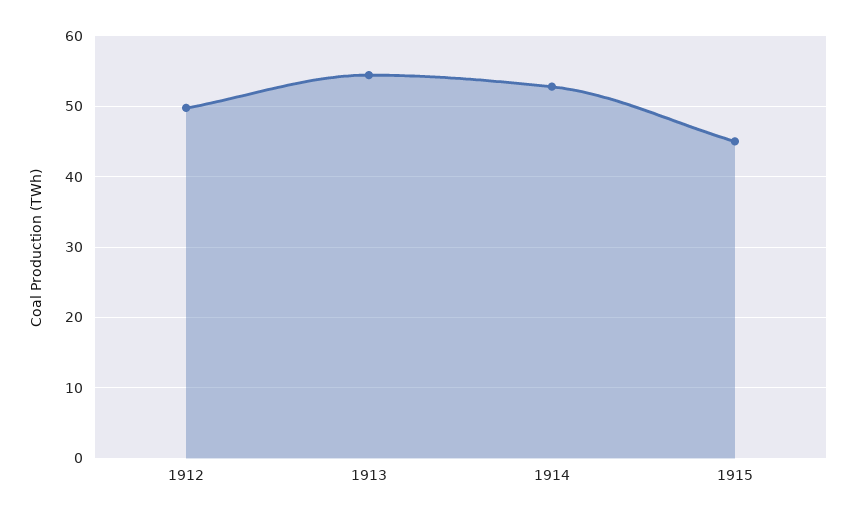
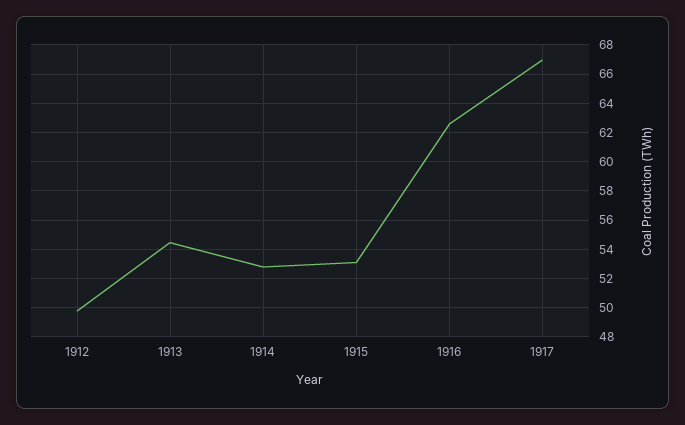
1915: 45 -> 53
1916: none -> 62.5
1917: none -> 67

